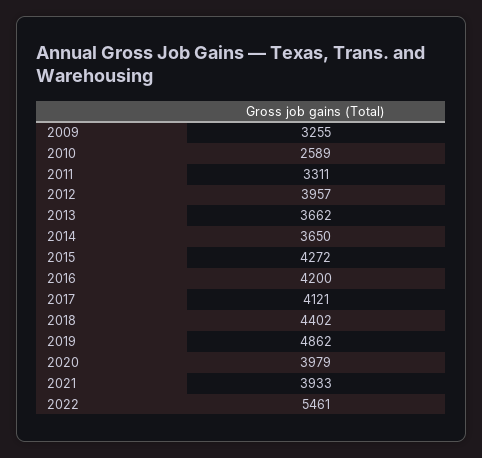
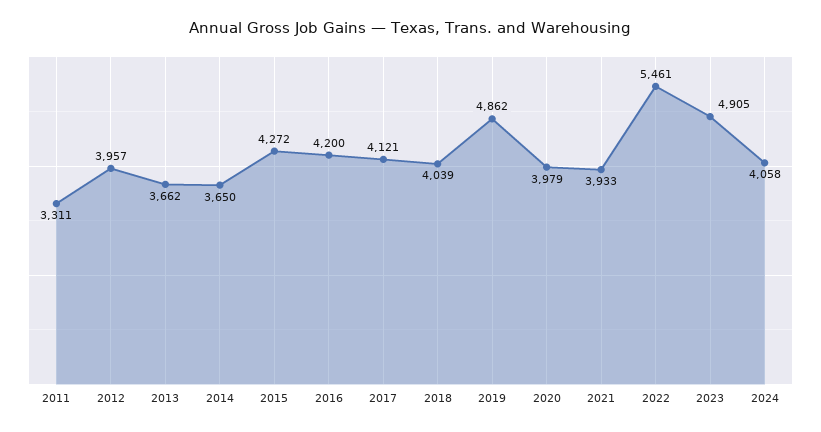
2009: 3255 -> none
2010: 2589 -> none
2018: 4402 -> 4039
2023: none -> 4905
2024: none -> 4058

